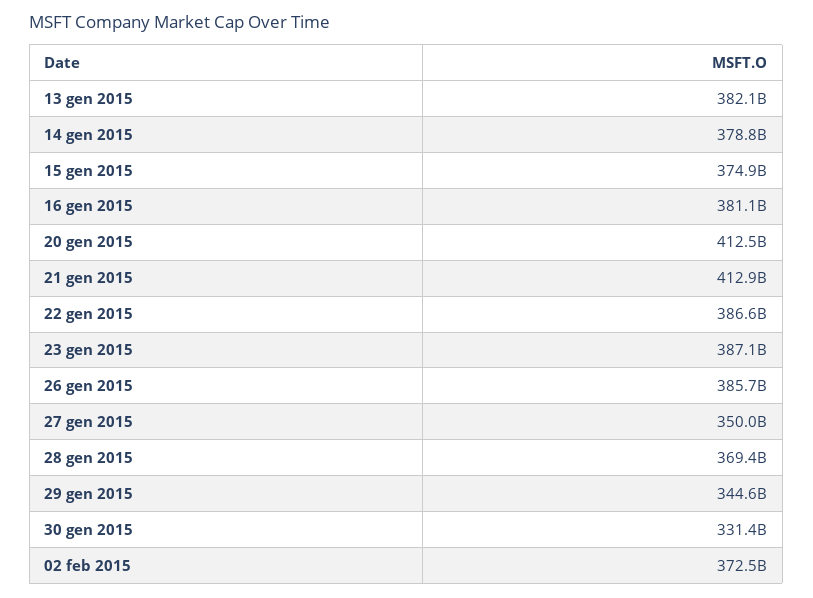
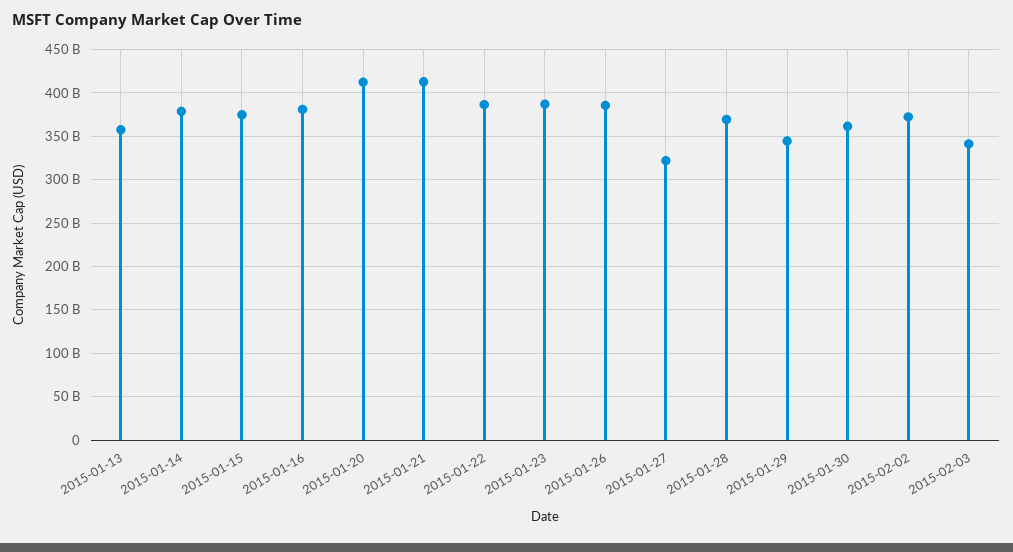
13 gen 2015: 382100000000 -> 360000000000
27 gen 2015: 350000000000 -> 320000000000
30 gen 2015: 331400000000 -> 360000000000
2015-02-03: none -> 340000000000

